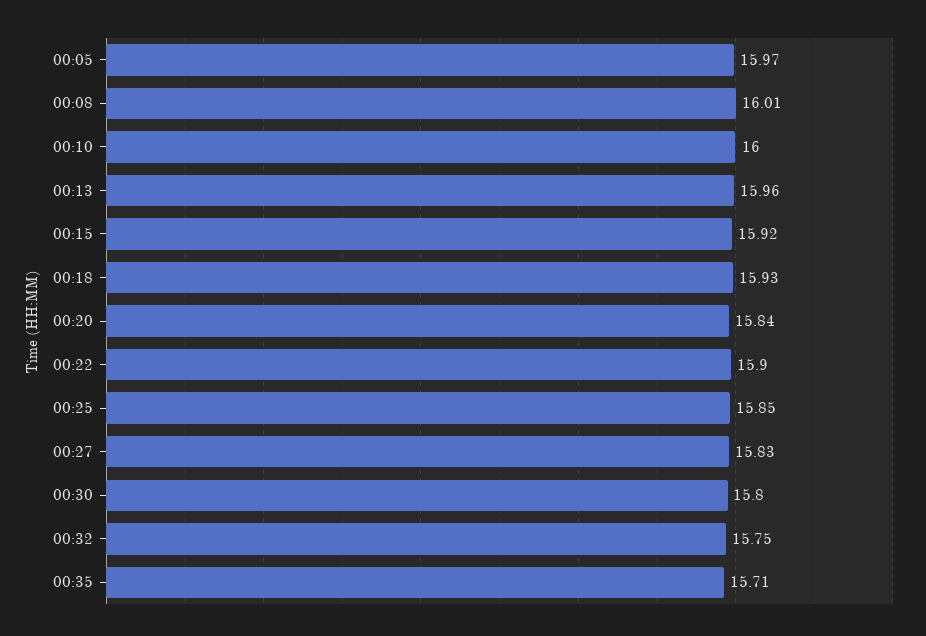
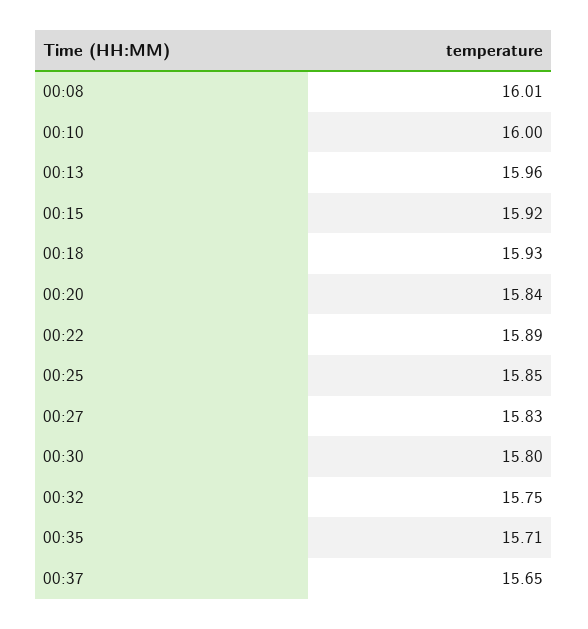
00:05: 15.97 -> none
00:22: 15.9 -> 15.89
00:37: none -> 15.65

